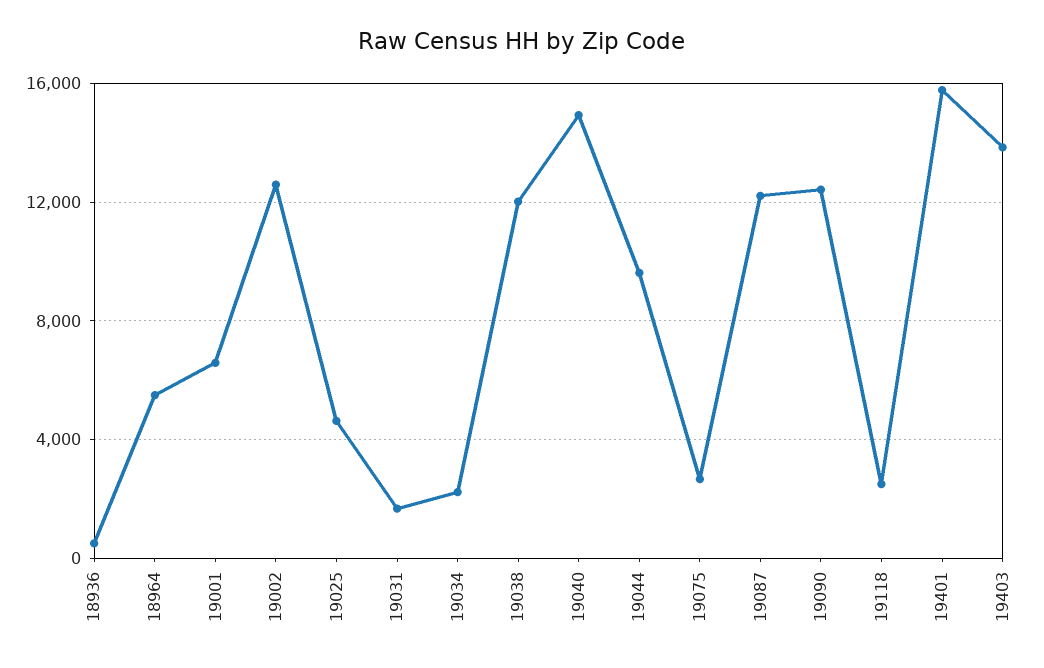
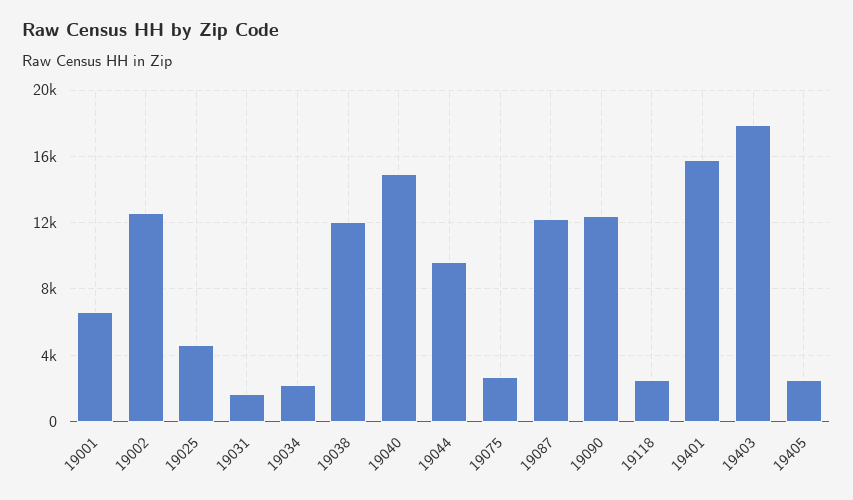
18936: 500 -> none
18964: 5500 -> none
19403: 14000 -> 18000
19405: none -> 2500

